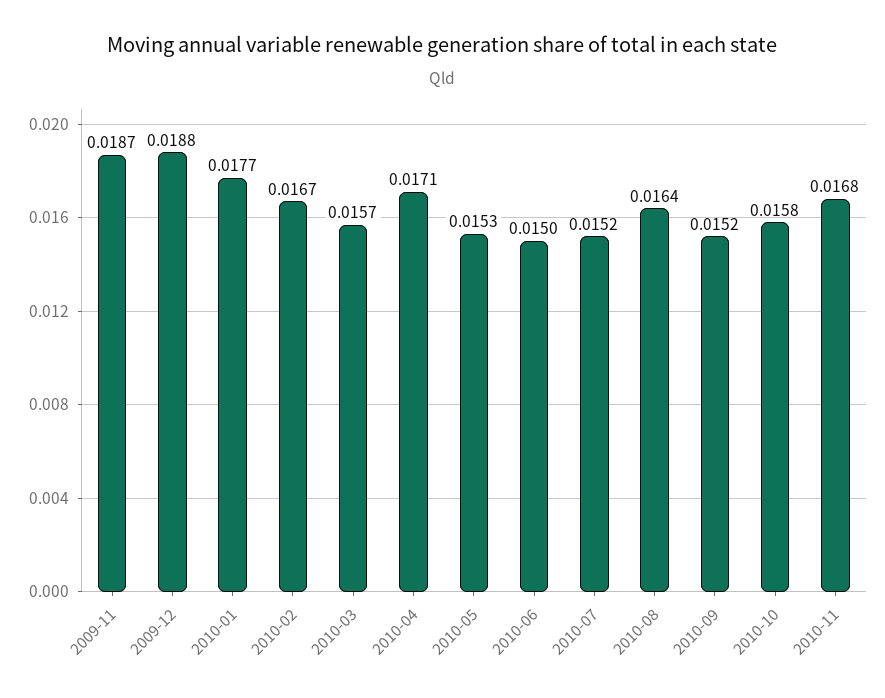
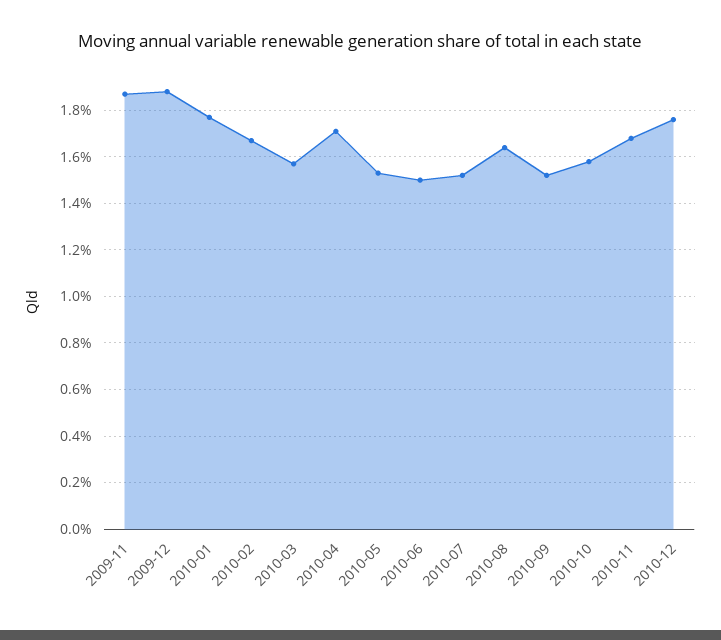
2010-12: none -> 0.0175

